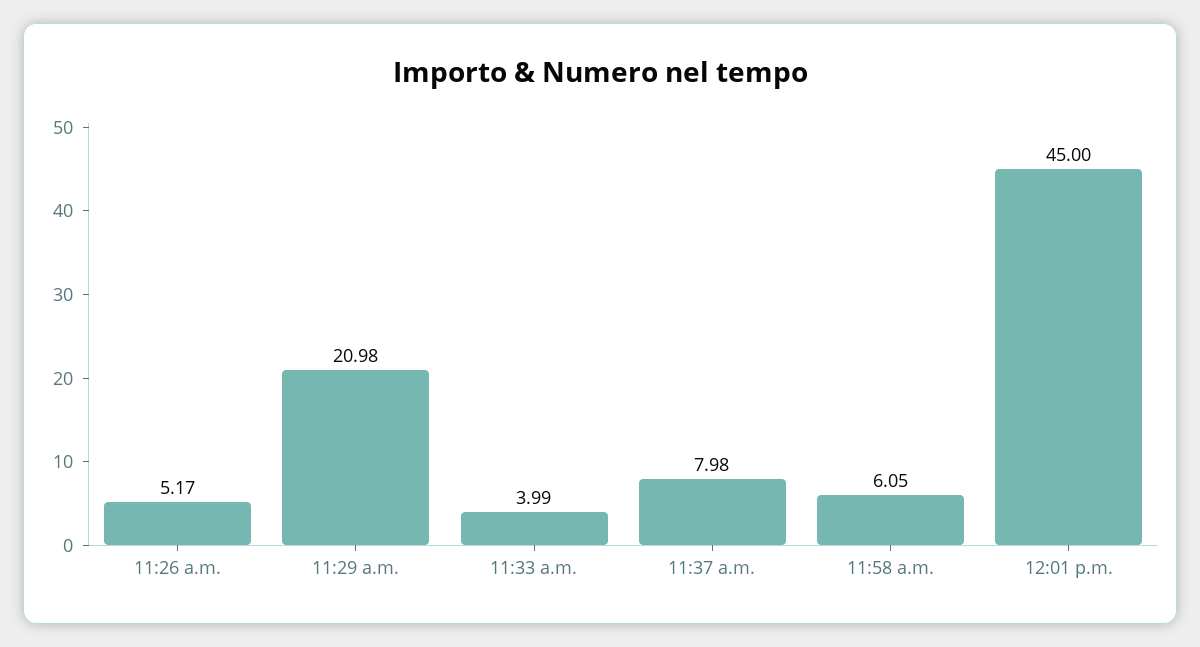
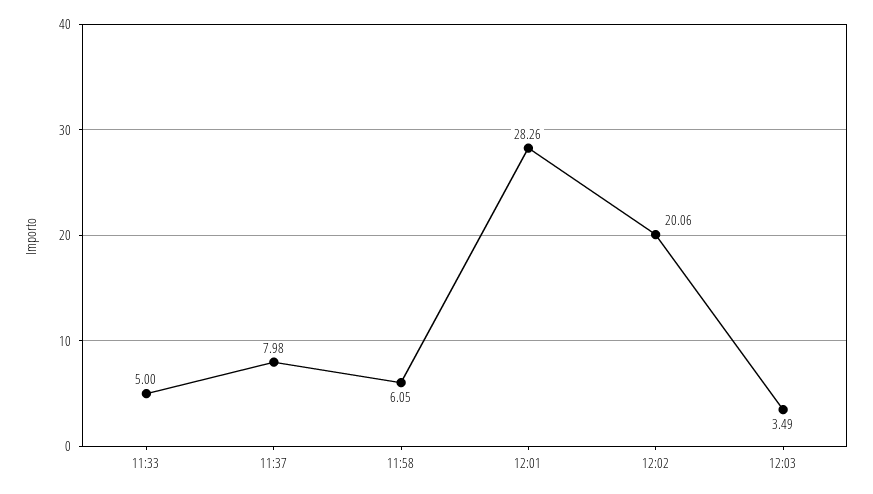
11:26 a.m.: 5.17 -> none
11:29 a.m.: 20.98 -> none
11:33 a.m.: 3.99 -> 5
12:01 p.m.: 45 -> 28.26
12:02: none -> 20.06
12:03: none -> 3.49

